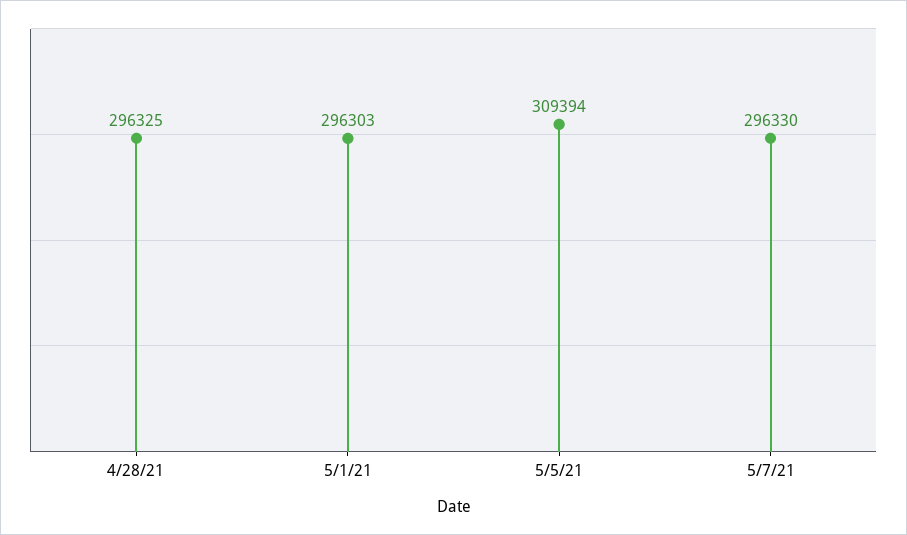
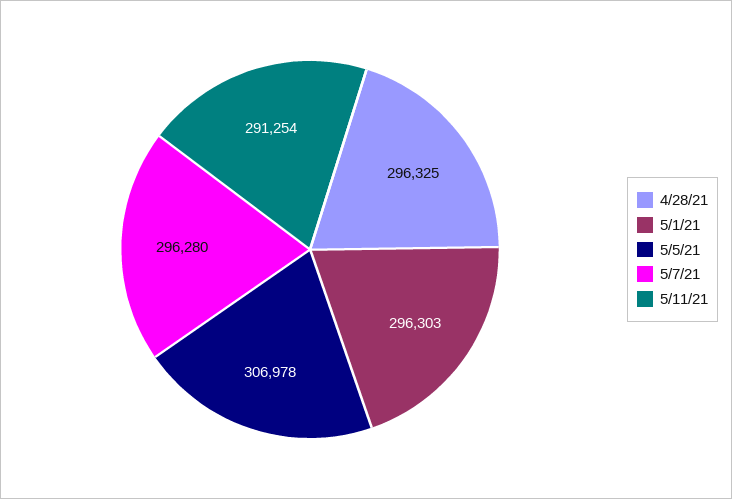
5/5/21: 309394 -> 306978
5/7/21: 296330 -> 296280
5/11/21: none -> 291254

